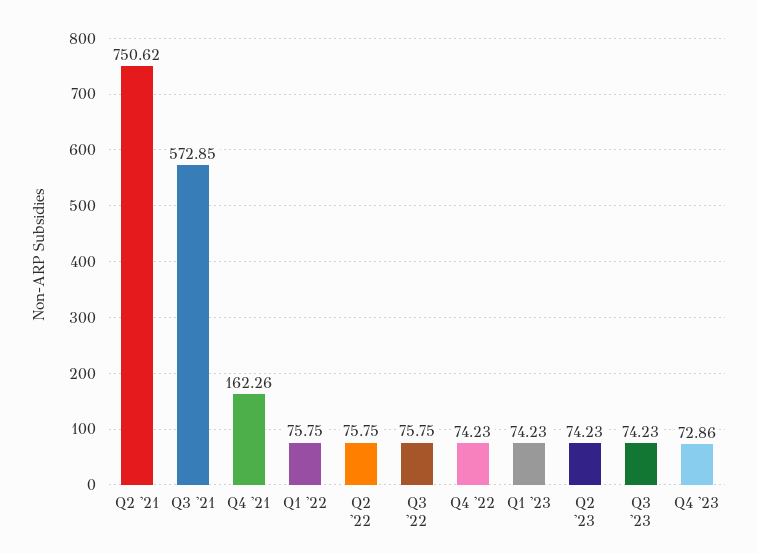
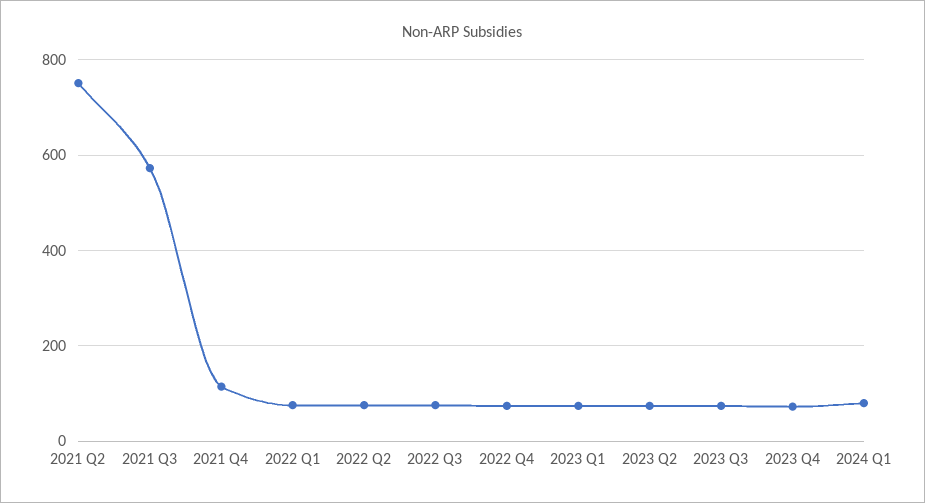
Q4 '21: 162.26 -> 120
2024 Q1: none -> 80

